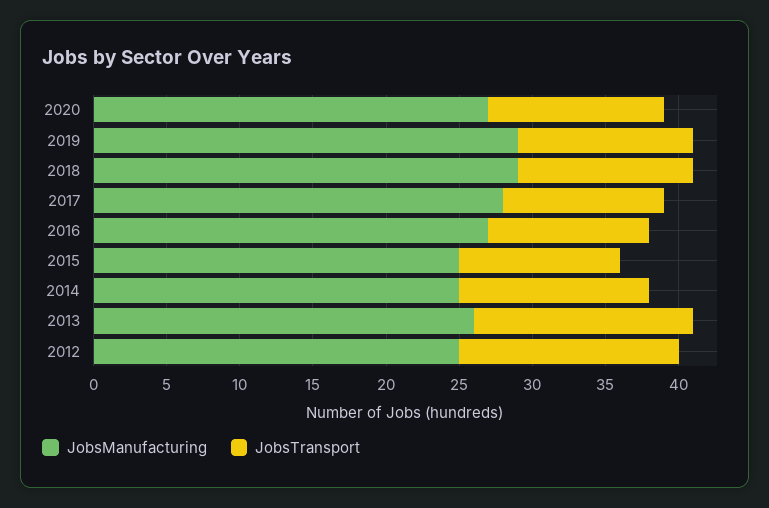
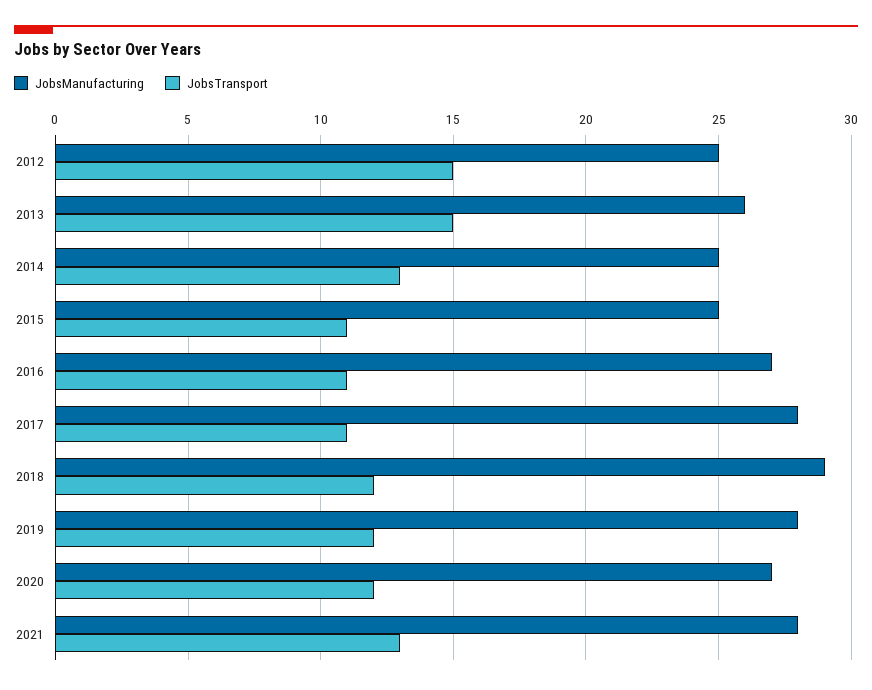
JobsManufacturing, 2019: 29 -> 28
JobsManufacturing, 2021: none -> 28
JobsTransport, 2021: none -> 13

